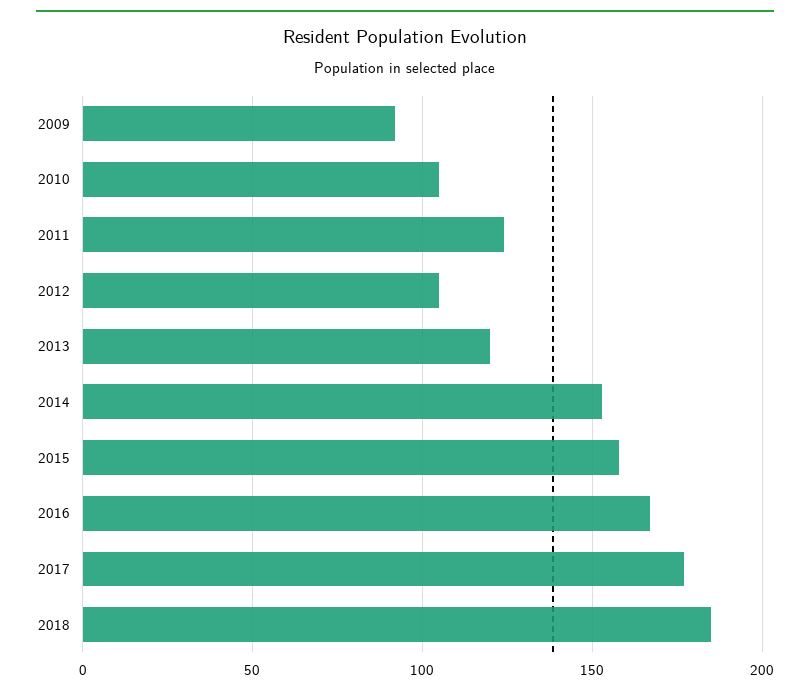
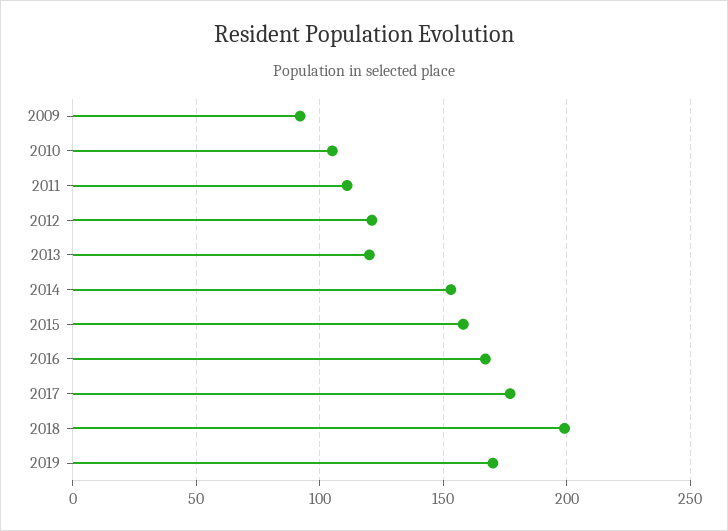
2011: 125 -> 110
2012: 105 -> 120
2018: 185 -> 200
2019: none -> 170

